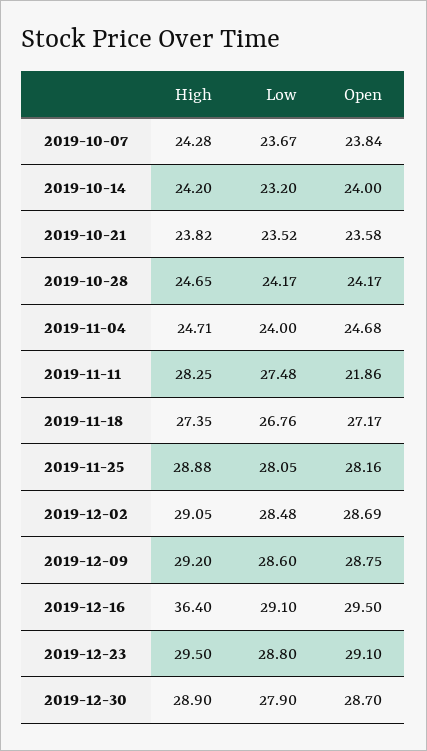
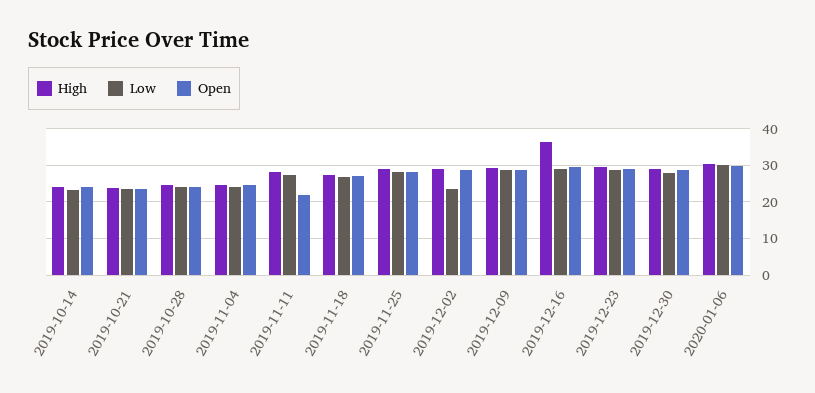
High, 2019-10-07: 24.28 -> none
Low, 2019-10-07: 23.67 -> none
Open, 2019-10-07: 23.84 -> none
Low, 2019-12-02: 28.48 -> 24
High, 2020-01-06: none -> 30
Low, 2020-01-06: none -> 30
Open, 2020-01-06: none -> 30

